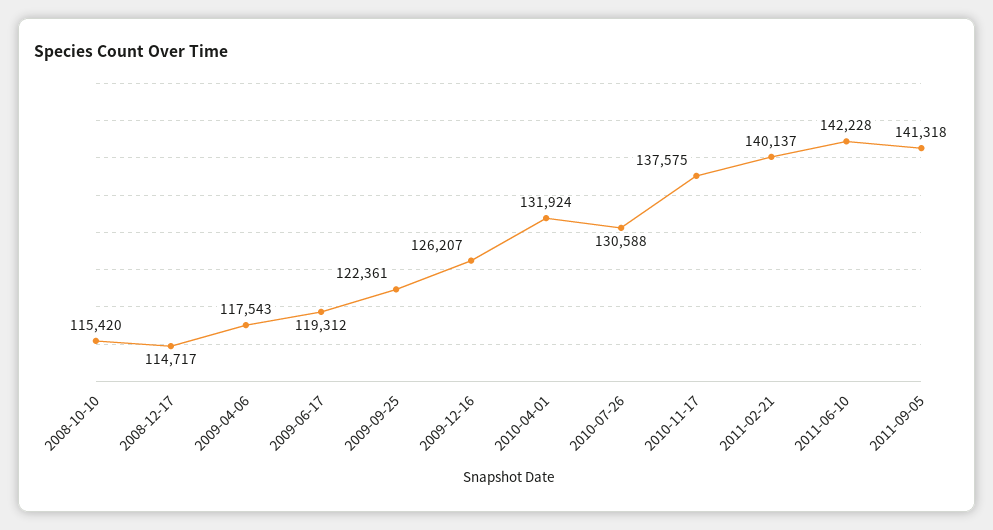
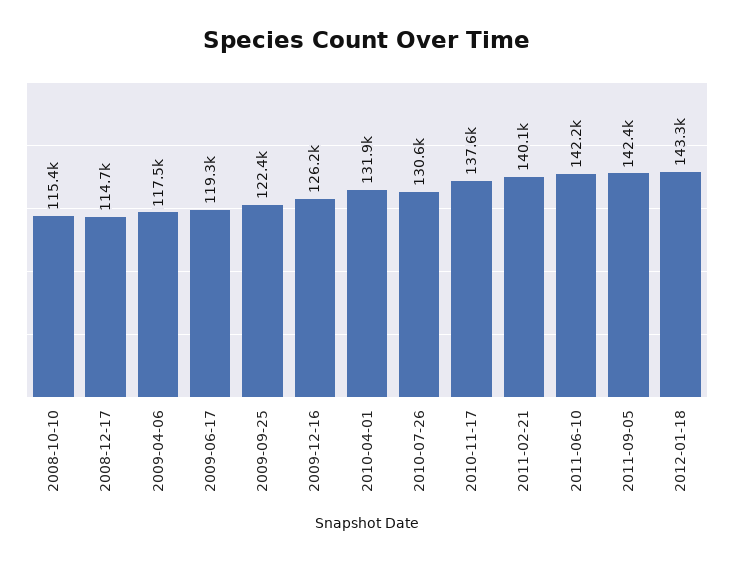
2011-09-05: 141318 -> 142400
2012-01-18: none -> 143300

